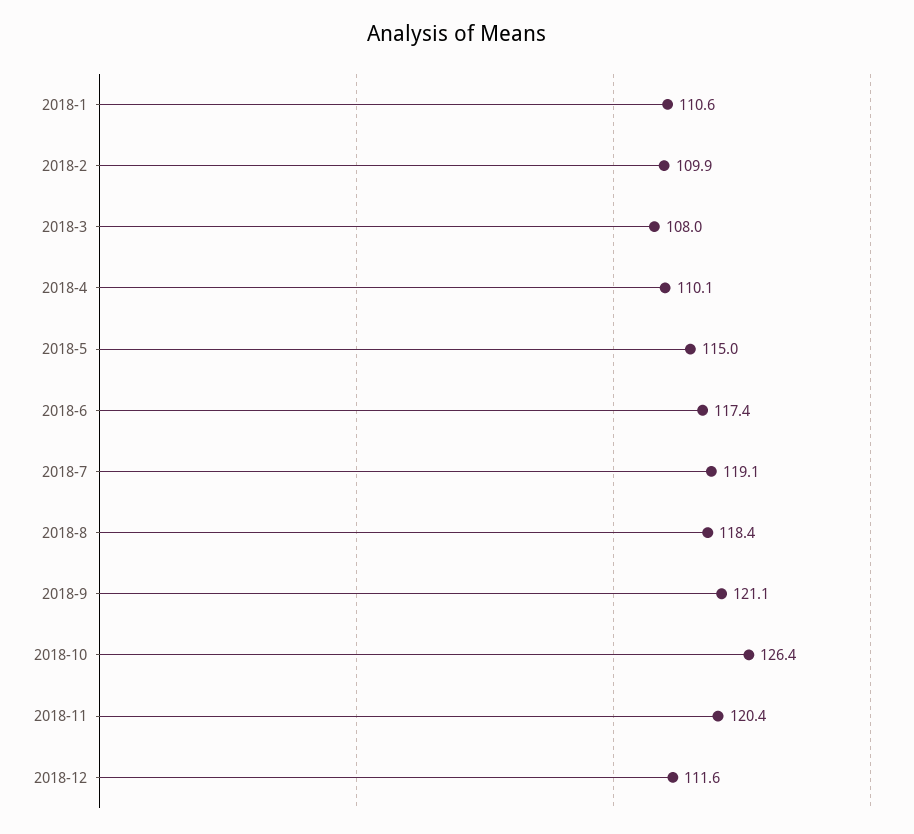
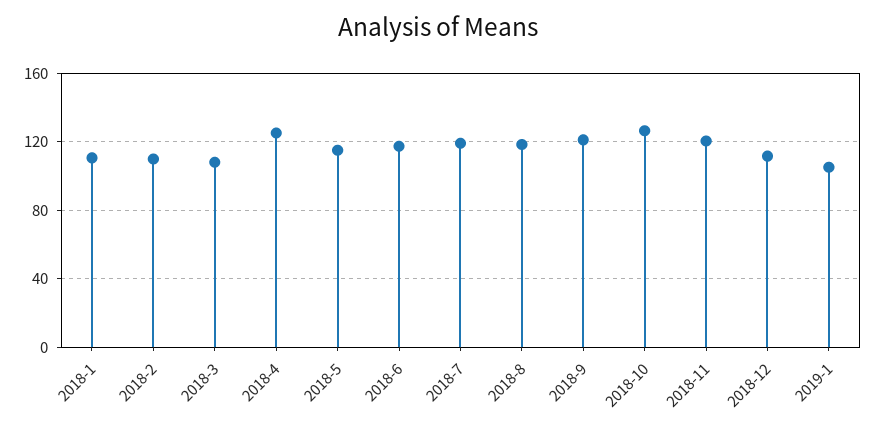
2018-4: 110.1 -> 125
2019-1: none -> 105

